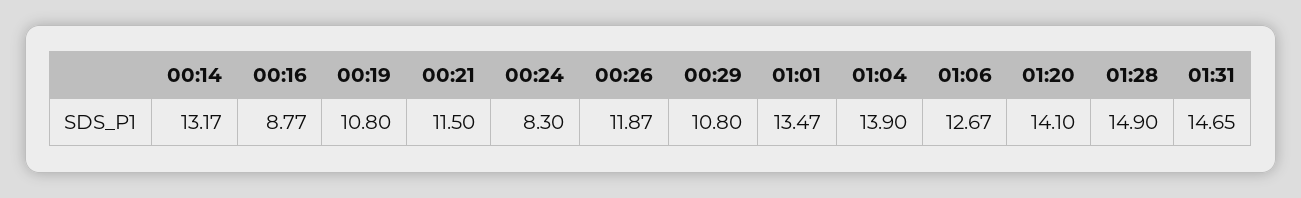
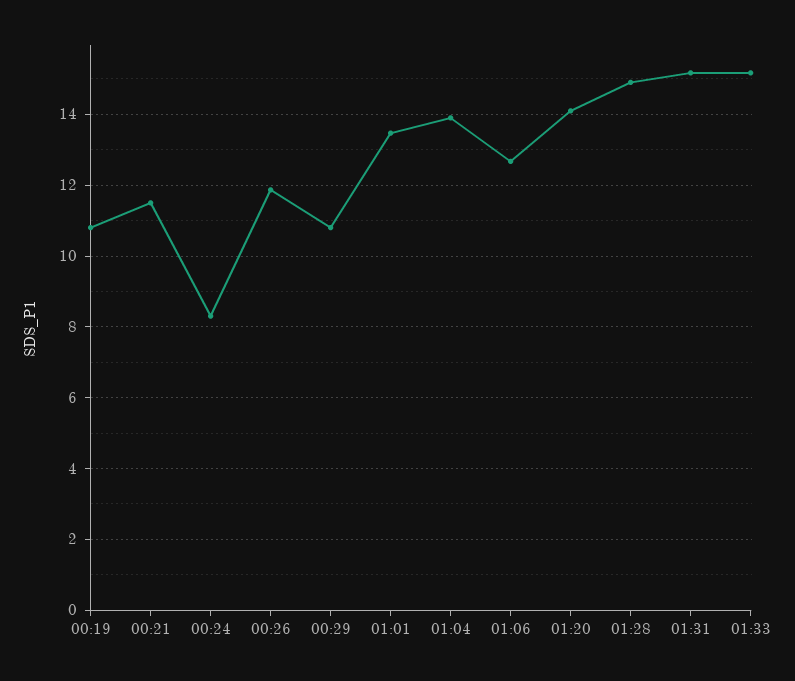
00:14: 13.17 -> none
00:16: 8.77 -> none
01:31: 14.65 -> 15.2
01:33: none -> 15.2

